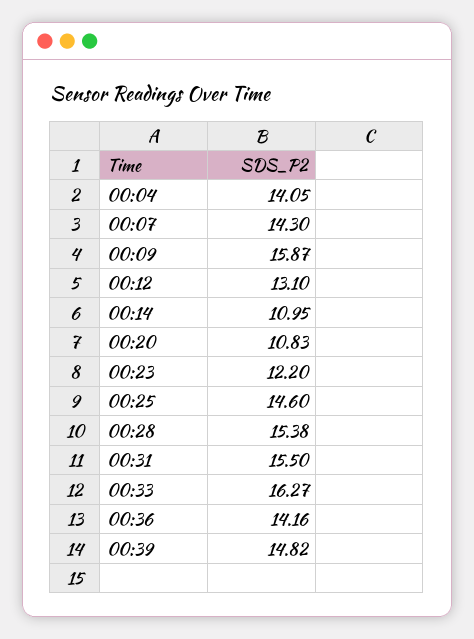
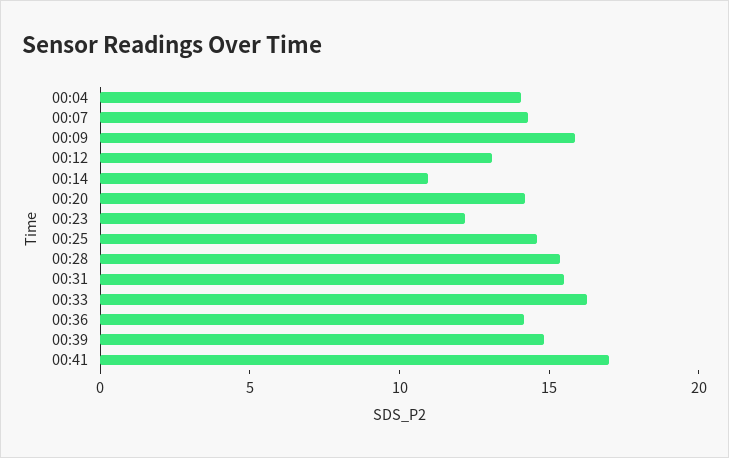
00:20: 10.83 -> 14
00:41: none -> 17

